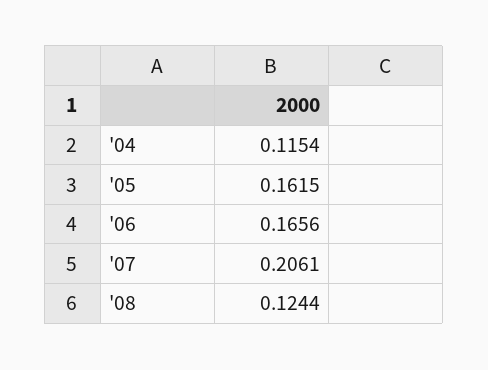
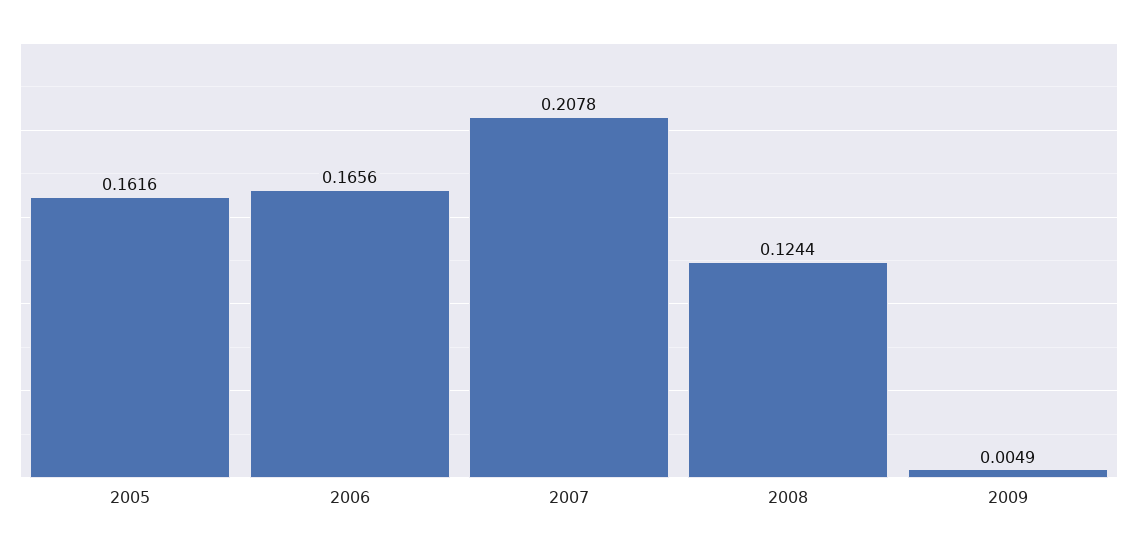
'04: 0.1154 -> none
'05: 0.1615 -> 0.1616
'07: 0.2061 -> 0.2078
2009: none -> 0.0049

